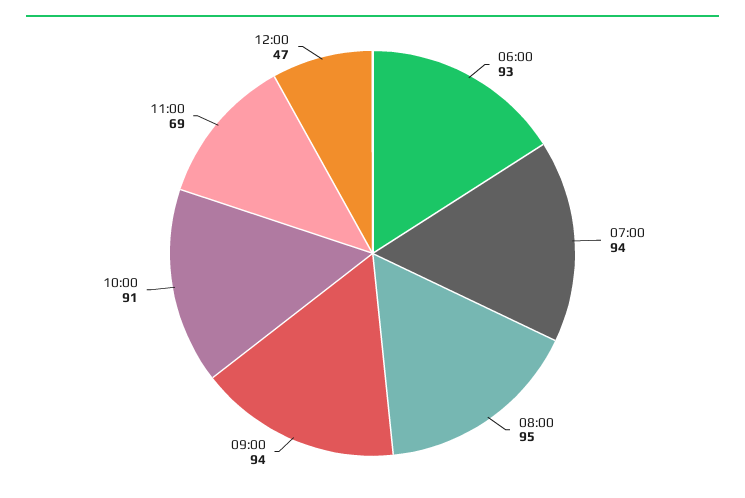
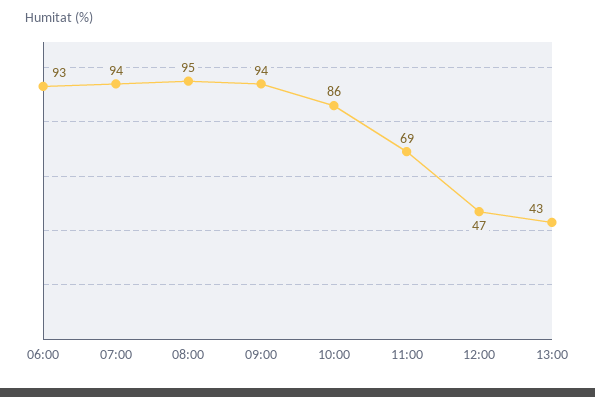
10:00: 91 -> 86
13:00: none -> 43

